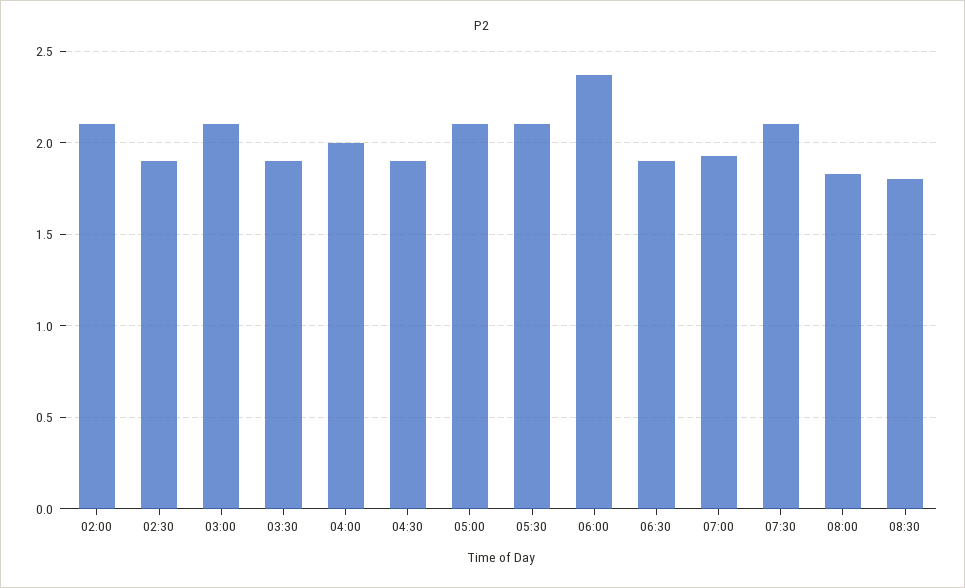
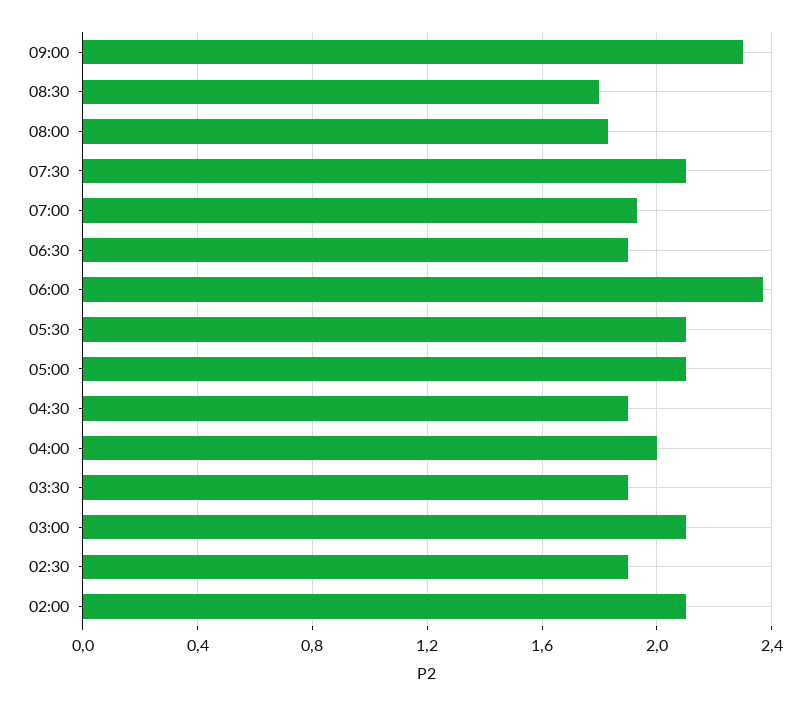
09:00: none -> 2.3

